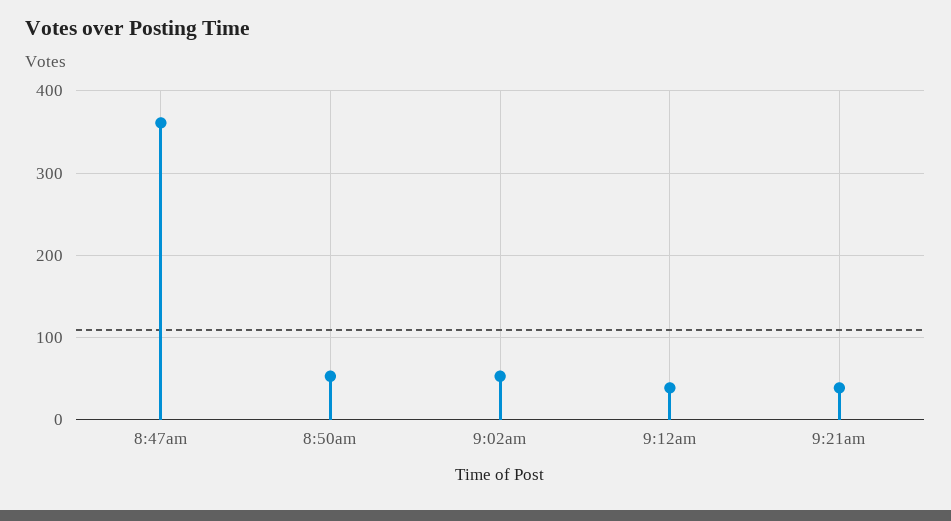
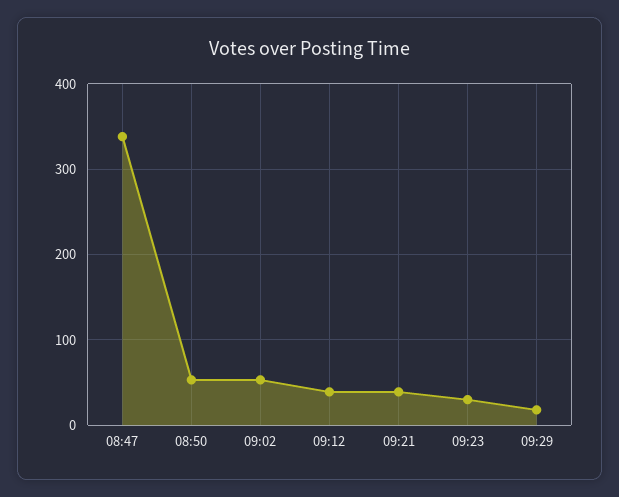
8:47am: 360 -> 340
09:23: none -> 30
09:29: none -> 20

